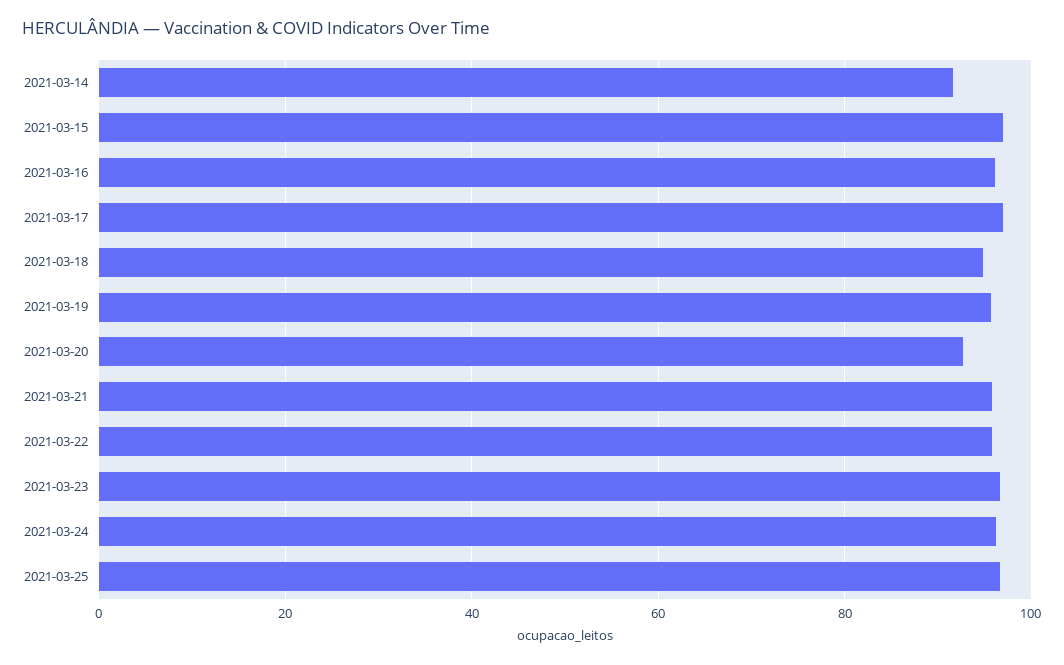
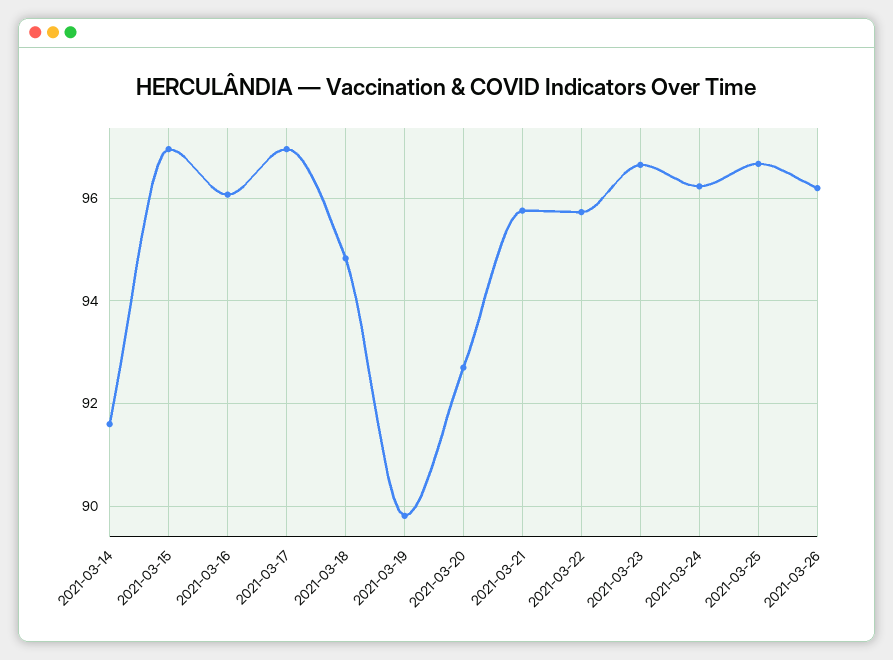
2021-03-19: 96 -> 89.8
2021-03-26: none -> 96.2

